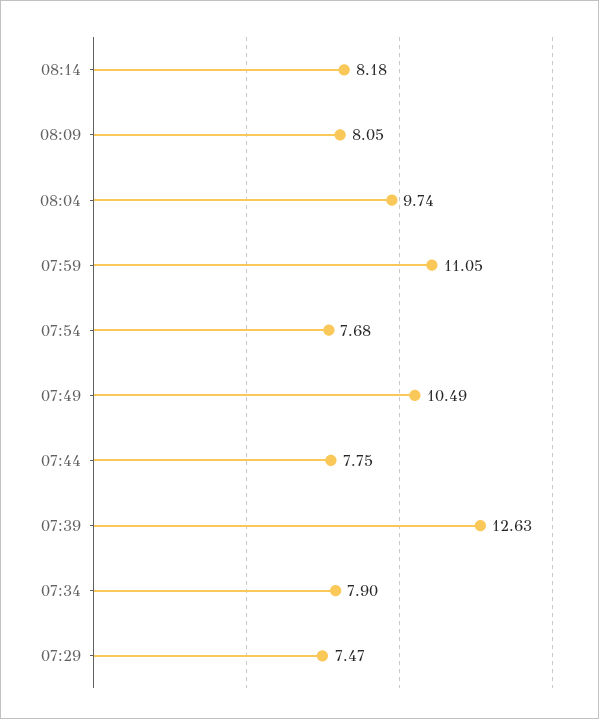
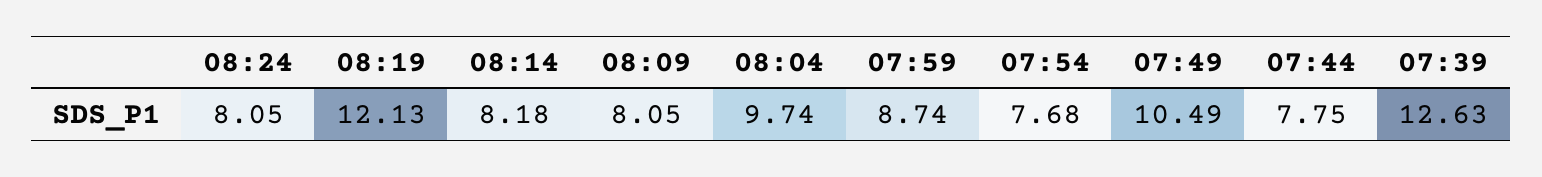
07:59: 11.05 -> 8.74
07:34: 7.9 -> none
07:29: 7.47 -> none
08:24: none -> 8.05
08:19: none -> 12.13

